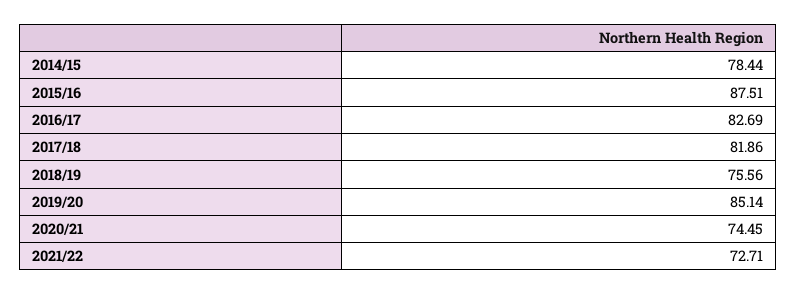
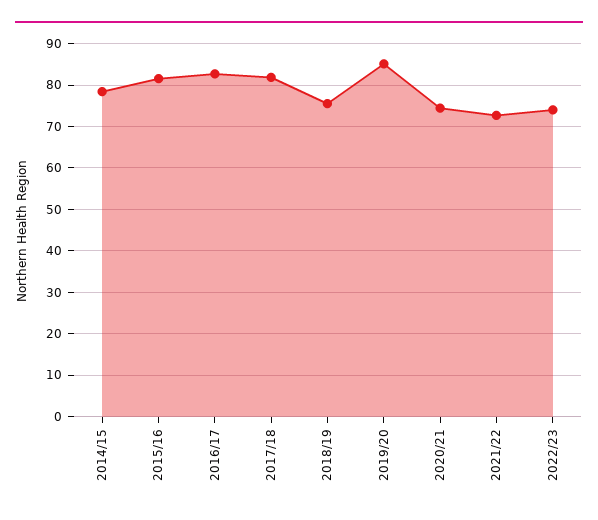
2015/16: 87.51 -> 82
2022/23: none -> 74

